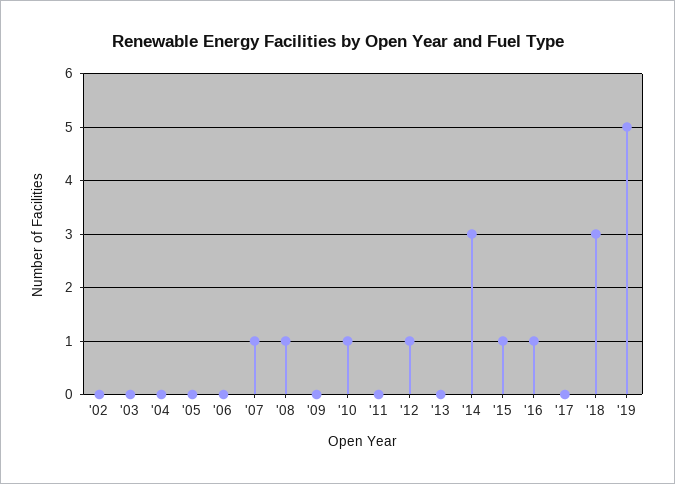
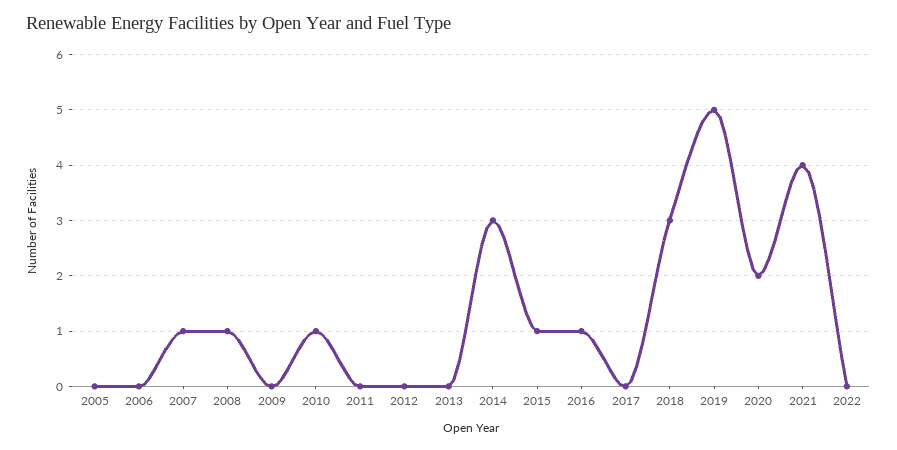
'02: 0 -> none
'03: 0 -> none
'04: 0 -> none
'12: 1 -> 0
2020: none -> 2
2021: none -> 4
2022: none -> 0

